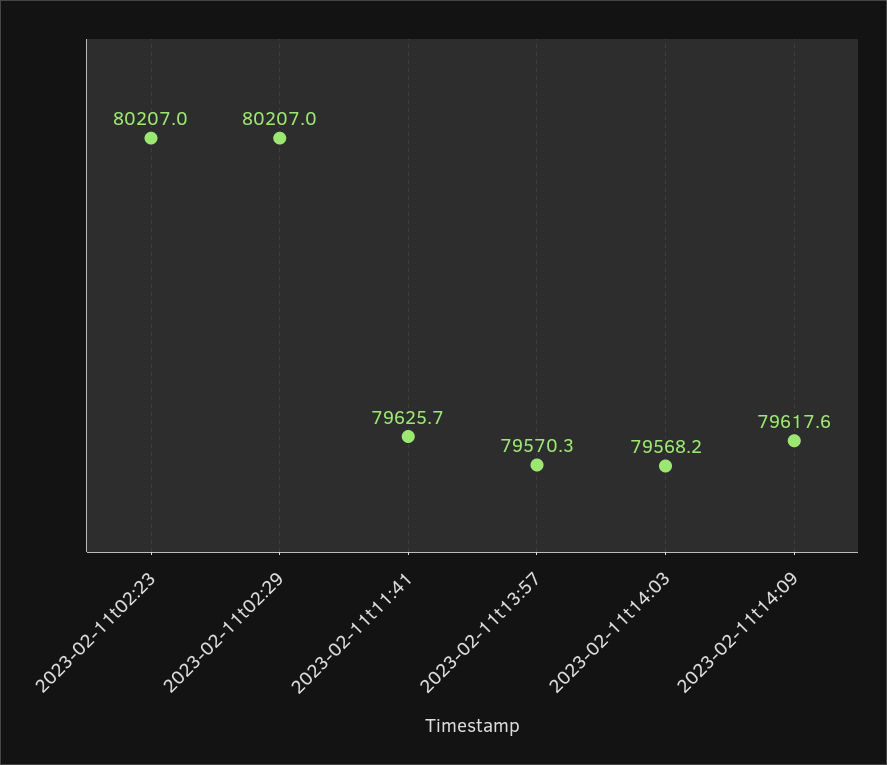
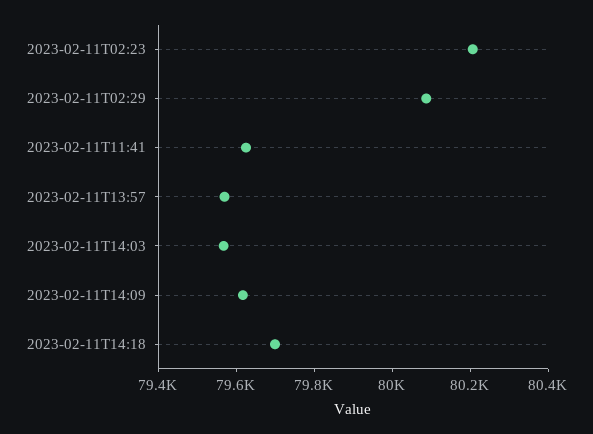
2023-02-11t02:29: 80207 -> 80100
2023-02-11T14:18: none -> 79700

